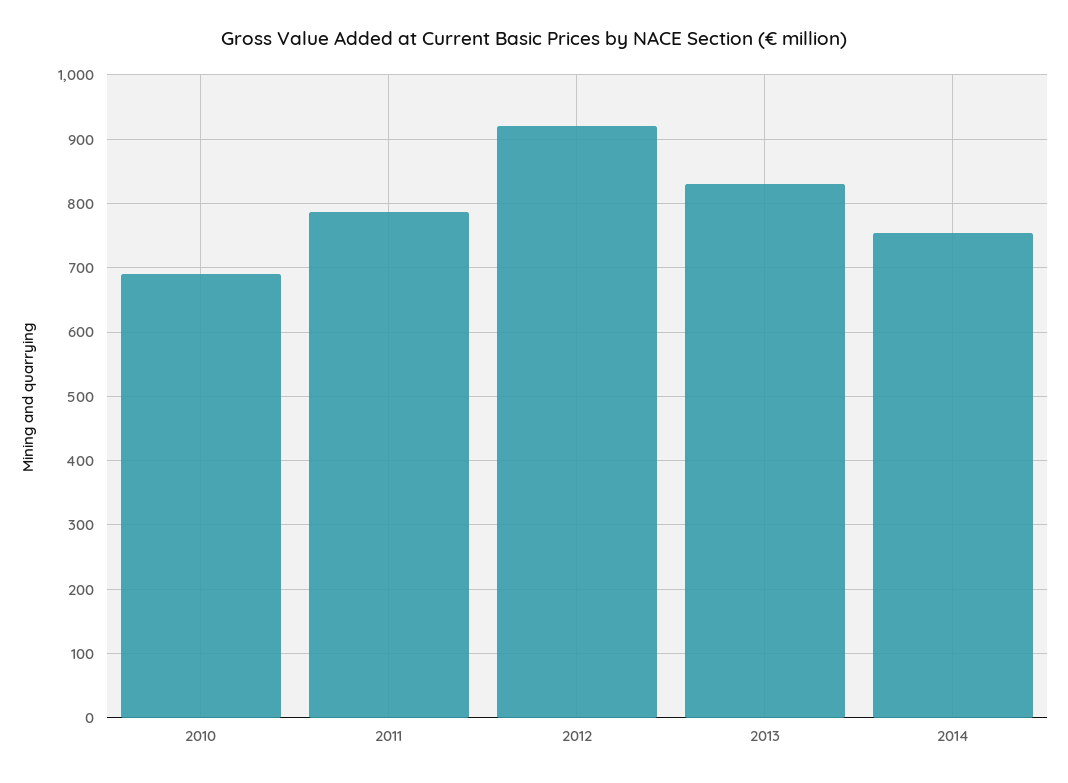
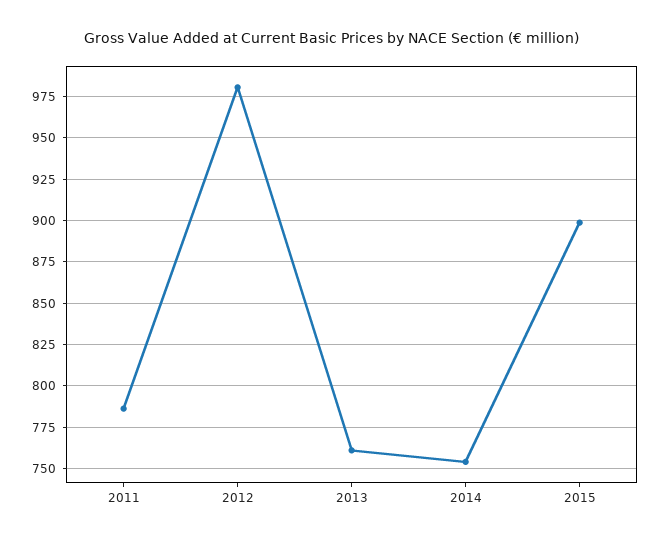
2010: 690 -> none
2012: 920 -> 980
2013: 830 -> 760
2015: none -> 900

